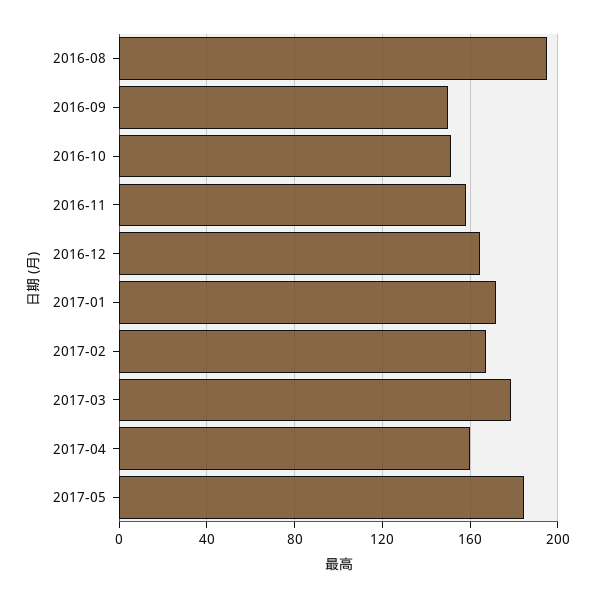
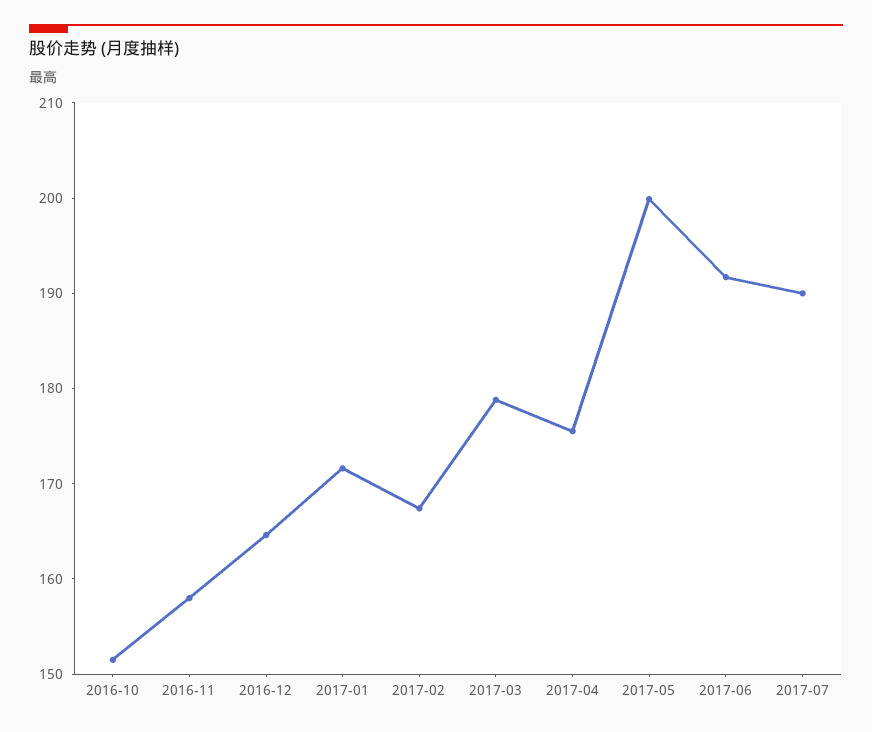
2016-08: 195 -> none
2016-09: 150 -> none
2017-04: 160 -> 176
2017-05: 185 -> 200
2017-06: none -> 192
2017-07: none -> 190

